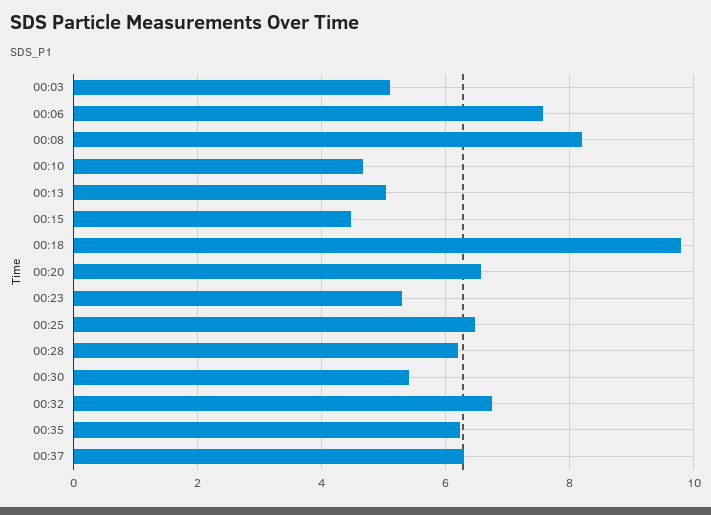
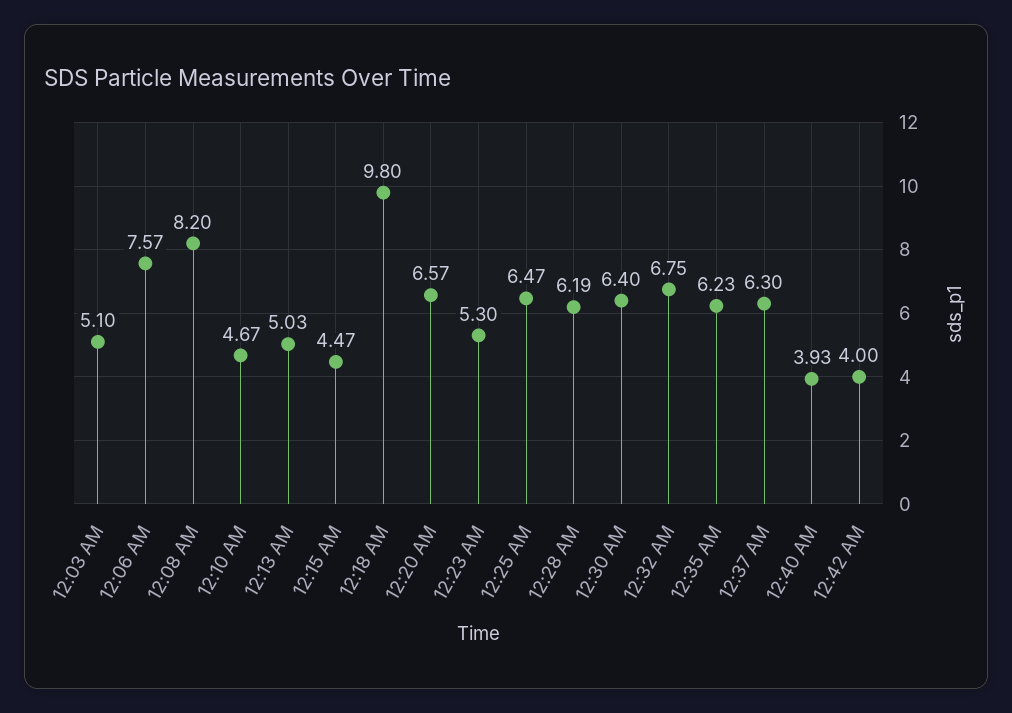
00:30: 5.4 -> 6.4
12:40 AM: none -> 3.93
12:42 AM: none -> 4

